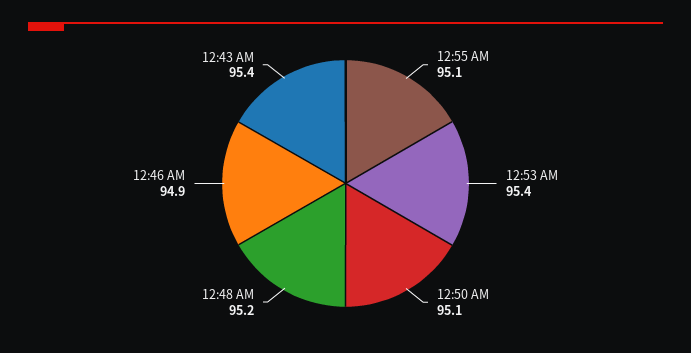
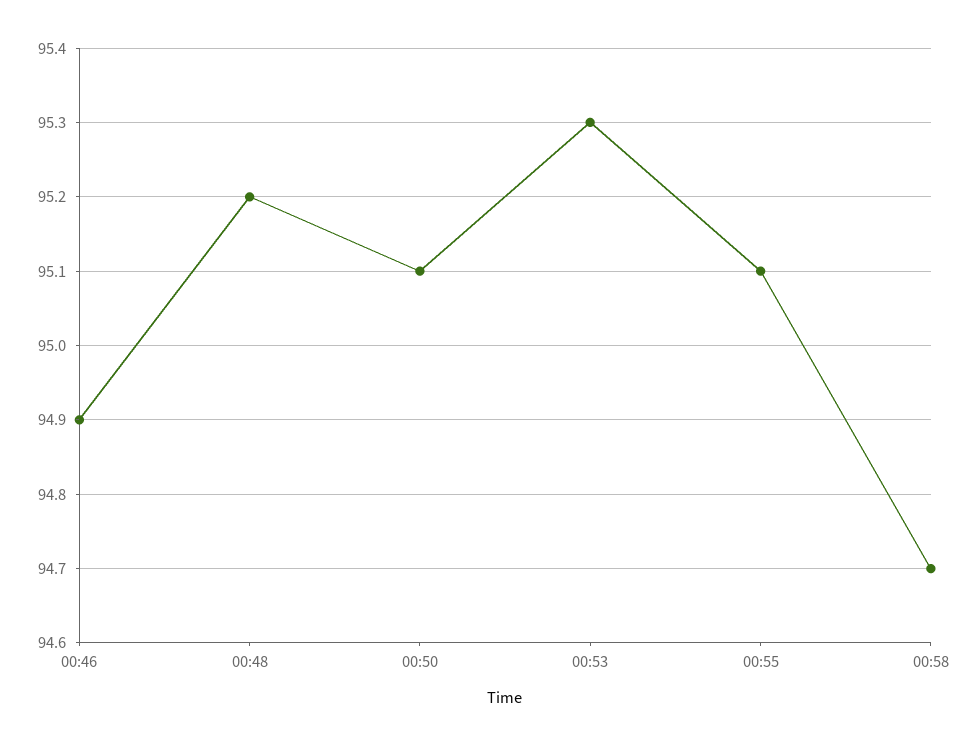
12:53 AM: 95.4 -> 95.3
12:43 AM: 95.4 -> none
00:58: none -> 94.7

